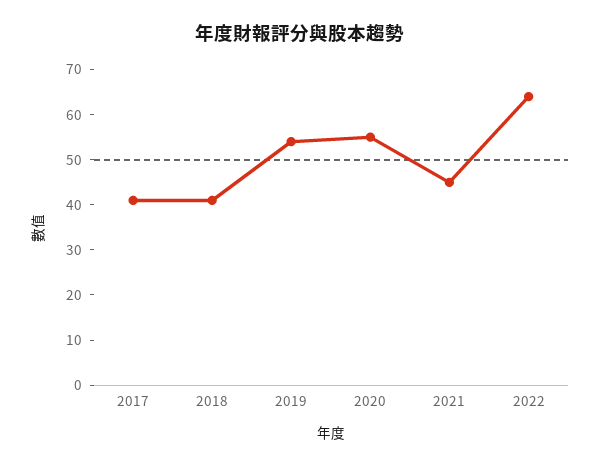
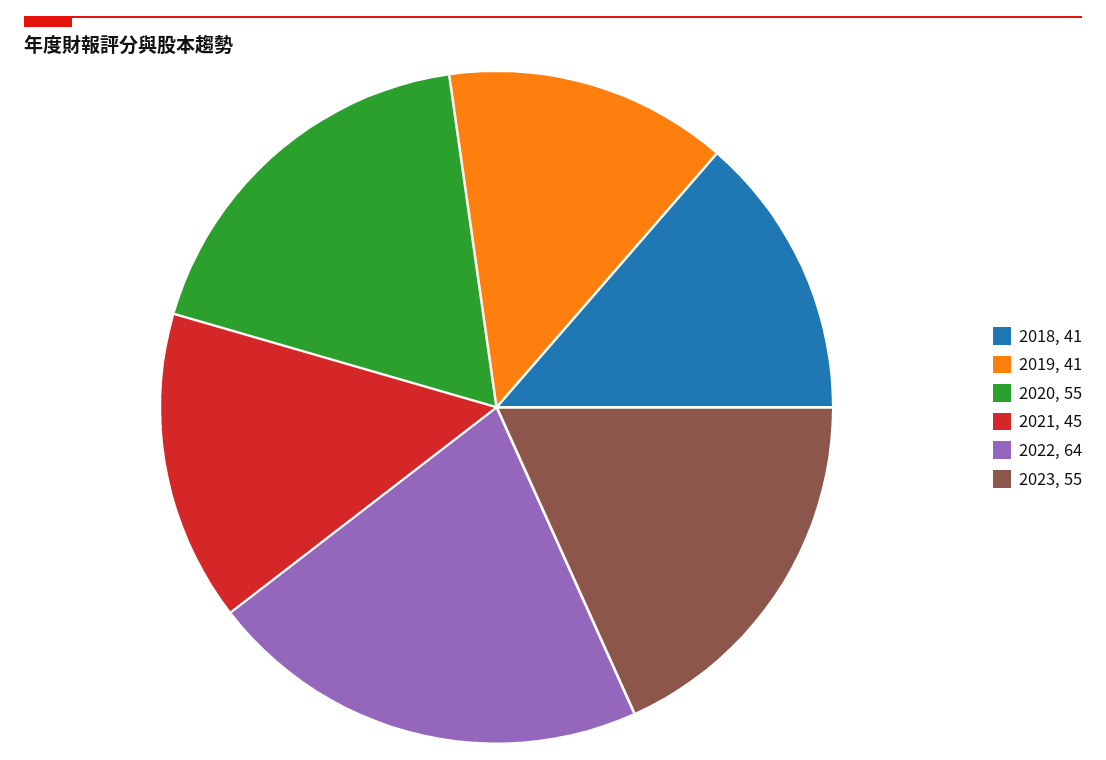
2017: 40 -> none
2019: 55 -> 41
2023: none -> 55

